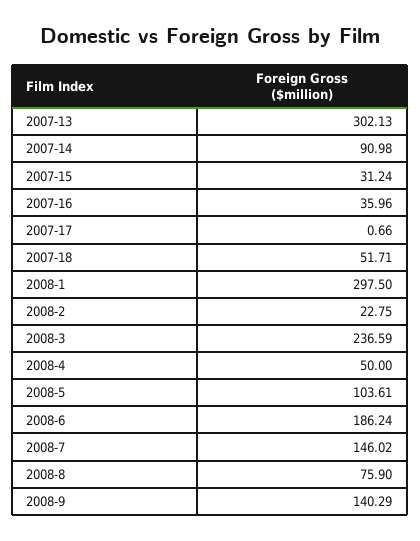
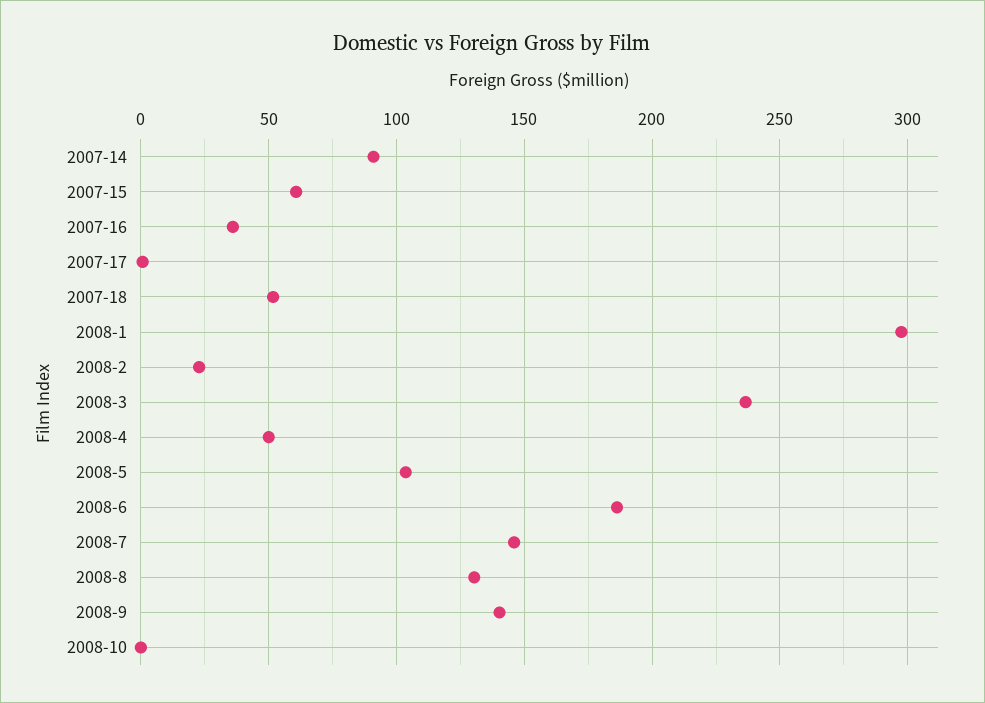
2007-13: 302.13 -> none
2007-15: 31.24 -> 60
2008-8: 75.9 -> 130
2008-10: none -> 0

